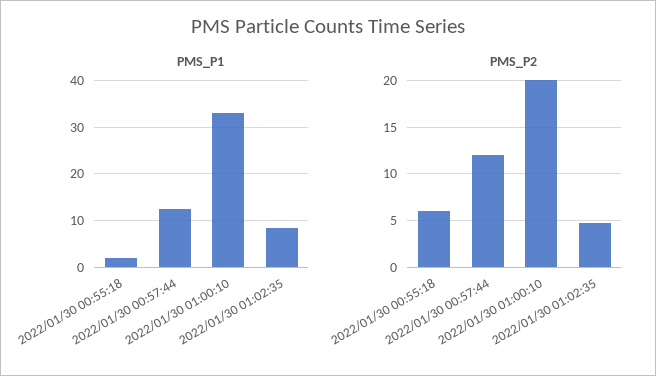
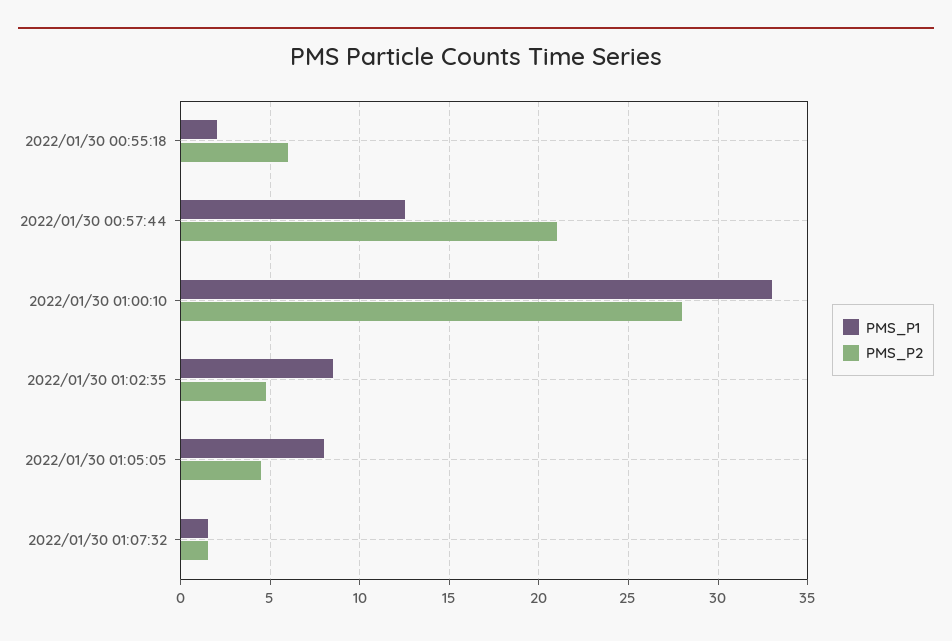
PMS_P2, 2022/01/30 00:57:44: 12 -> 21
PMS_P2, 2022/01/30 01:00:10: 20 -> 28
PMS_P1, 2022/01/30 01:05:05: none -> 8
PMS_P2, 2022/01/30 01:05:05: none -> 4.5
PMS_P1, 2022/01/30 01:07:32: none -> 1.5
PMS_P2, 2022/01/30 01:07:32: none -> 1.5

